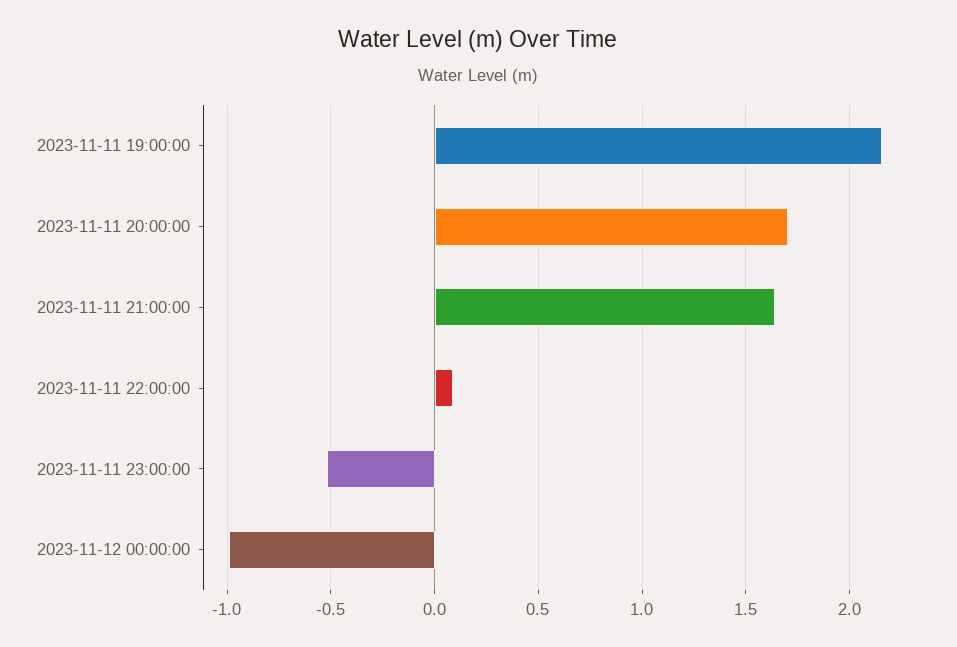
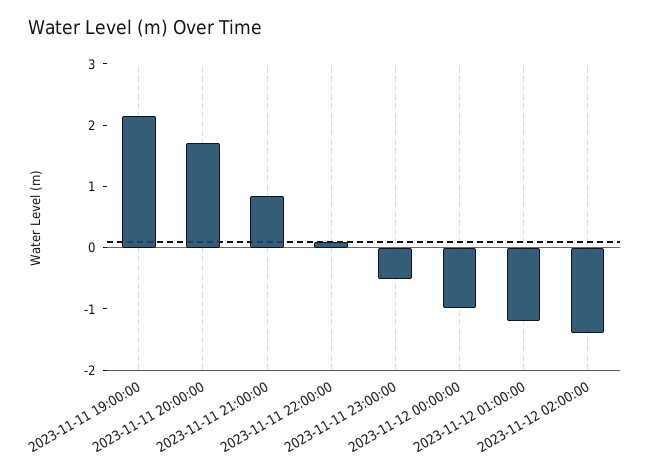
2023-11-11 21:00:00: 1.65 -> 0.8
2023-11-12 01:00:00: none -> -1.2
2023-11-12 02:00:00: none -> -1.4

